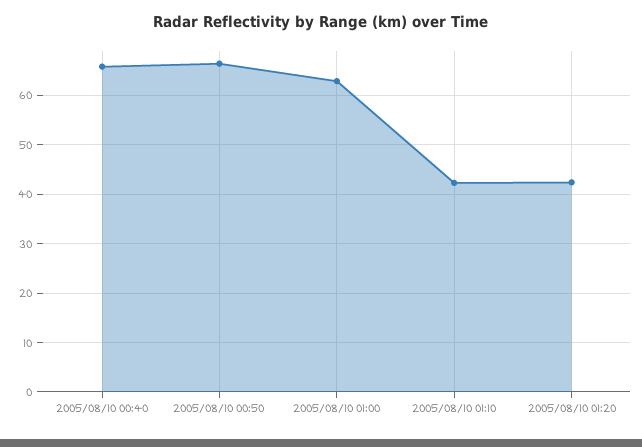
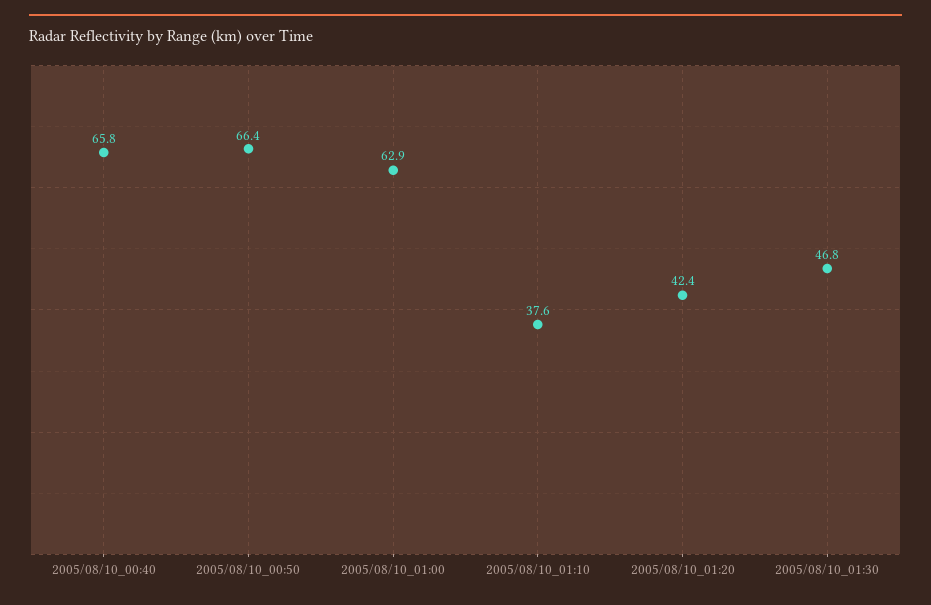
2005/08/10 01:10: 42 -> 37.6
2005/08/10_01:30: none -> 46.8

